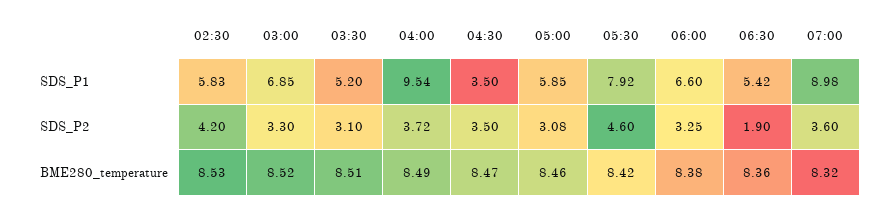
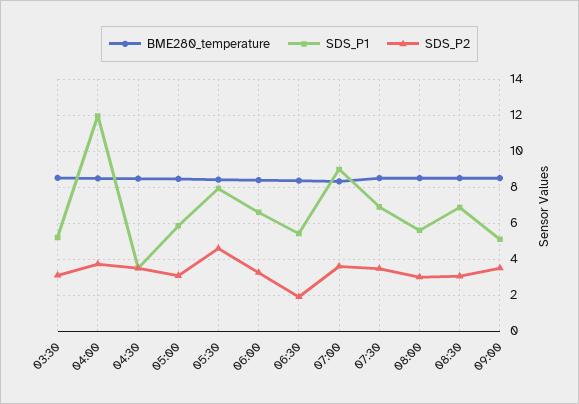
SDS_P1, 02:30: 5.83 -> none
SDS_P1, 03:00: 6.85 -> none
SDS_P1, 04:00: 9.54 -> 12
SDS_P2, 02:30: 4.2 -> none
SDS_P2, 03:00: 3.3 -> none
BME280_temperature, 02:30: 8.53 -> none
BME280_temperature, 03:00: 8.52 -> none
BME280_temperature, 07:30: none -> 8.5
SDS_P1, 07:30: none -> 7
SDS_P2, 07:30: none -> 3.5
BME280_temperature, 08:00: none -> 8.5
SDS_P1, 08:00: none -> 5.5
SDS_P2, 08:00: none -> 3
BME280_temperature, 08:30: none -> 8.5
SDS_P1, 08:30: none -> 7
SDS_P2, 08:30: none -> 3
BME280_temperature, 09:00: none -> 8.5
SDS_P1, 09:00: none -> 5
SDS_P2, 09:00: none -> 3.5

